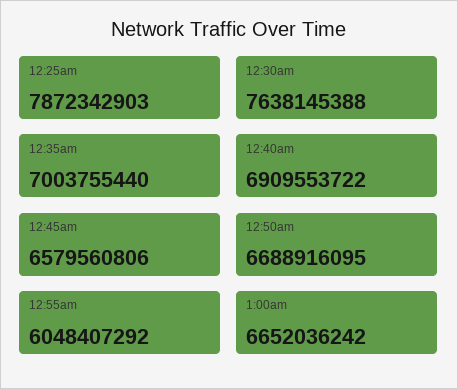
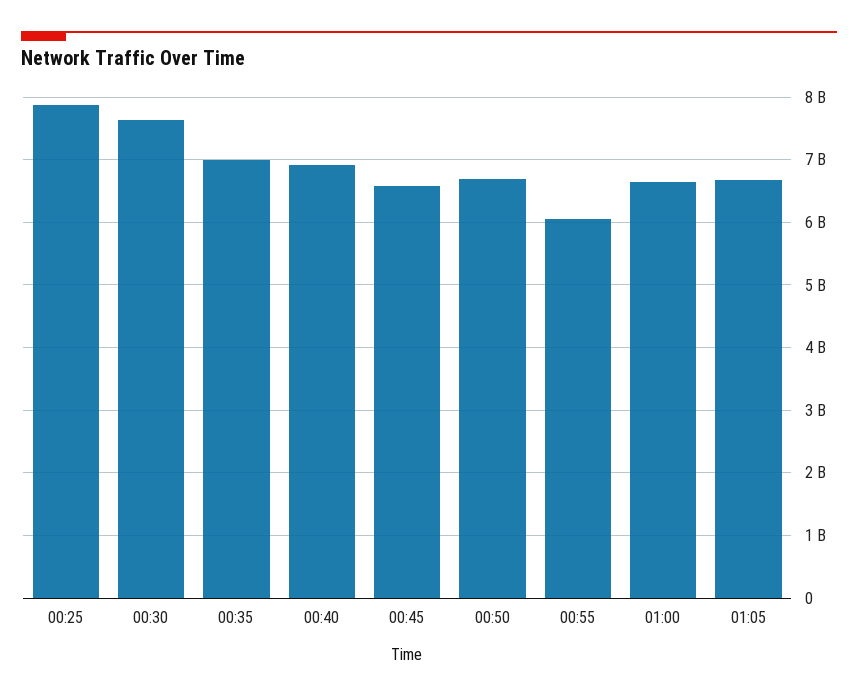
01:05: none -> 6700000000

